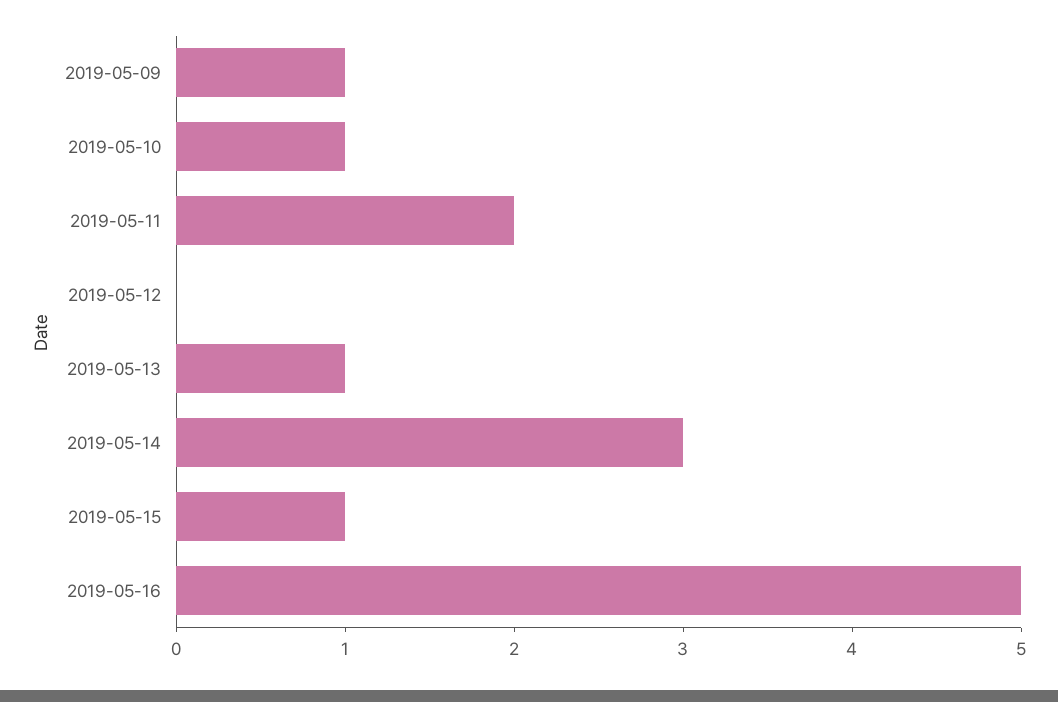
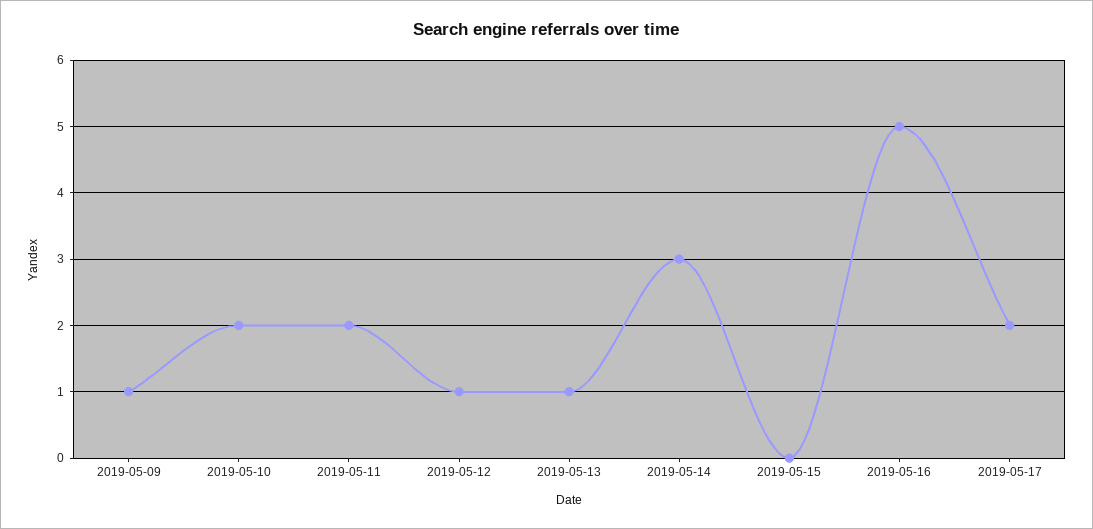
2019-05-10: 1 -> 2
2019-05-12: 0 -> 1
2019-05-15: 1 -> 0
2019-05-17: none -> 2

